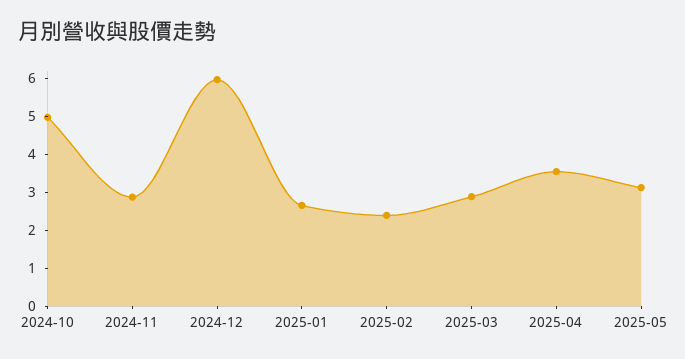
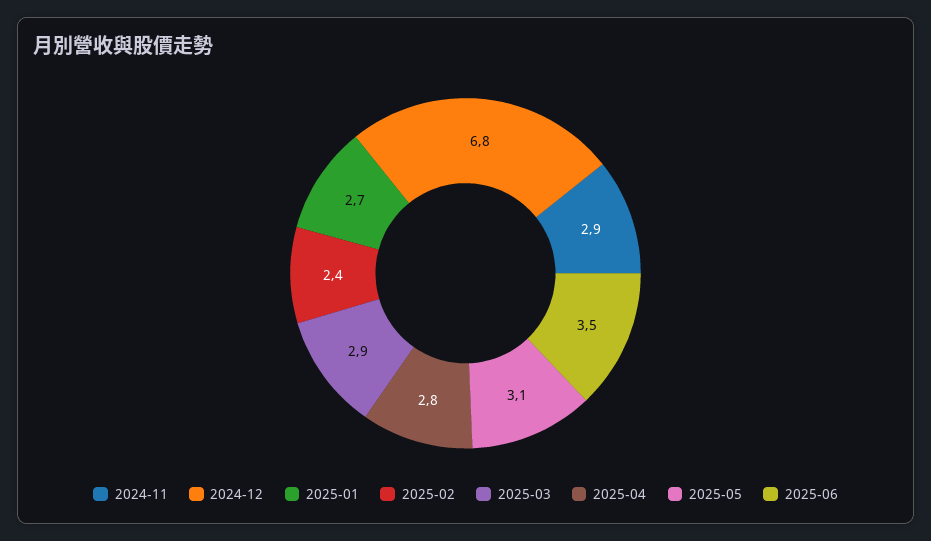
2024-10: 5 -> none
2024-12: 6 -> 6.8
2025-04: 3.5 -> 2.8
2025-06: none -> 3.5

